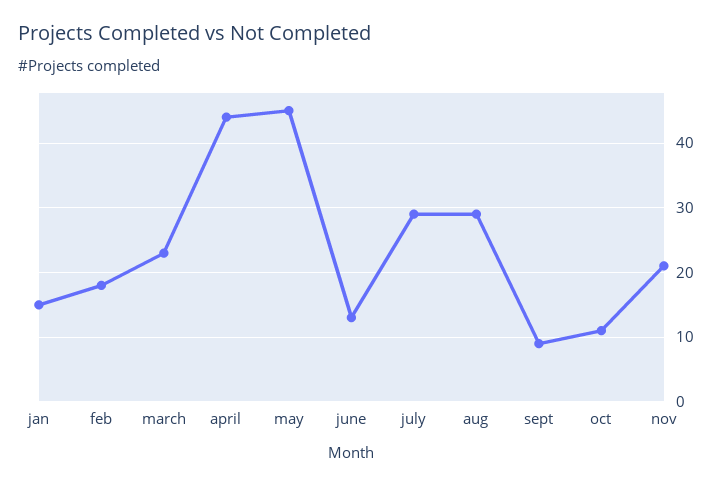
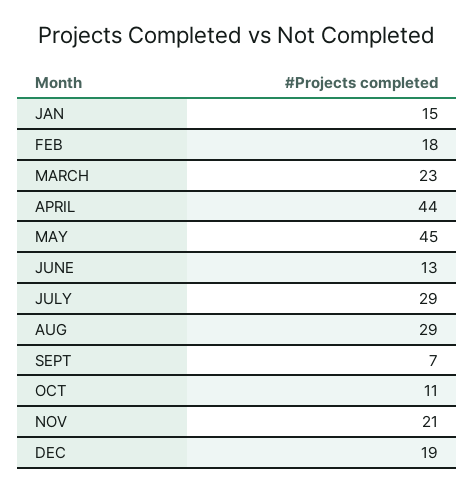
sept: 9 -> 7
DEC: none -> 19

